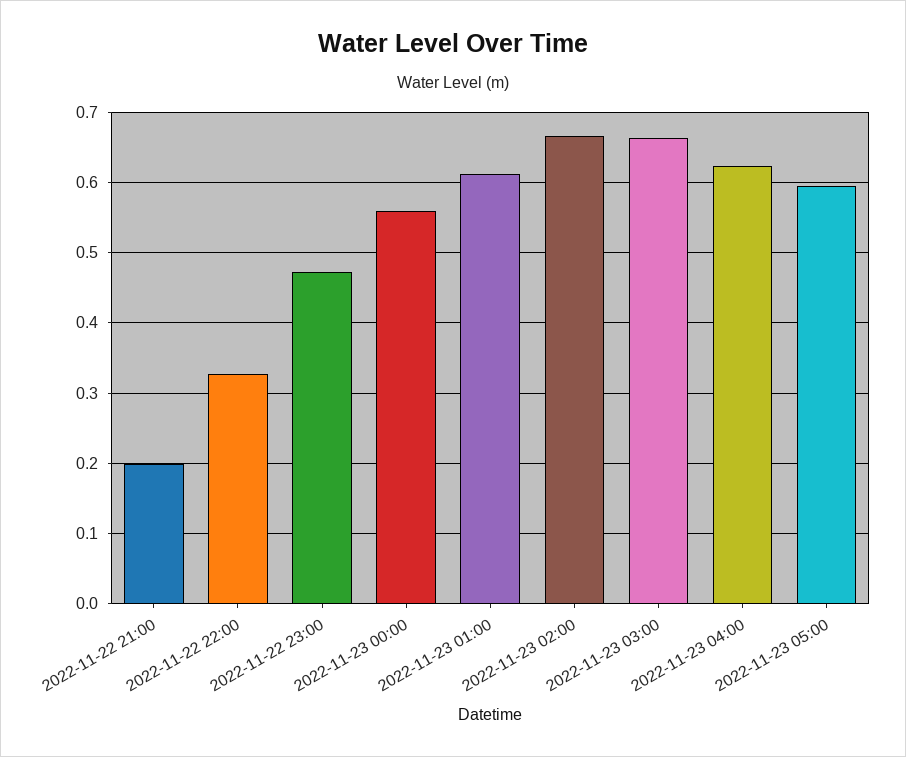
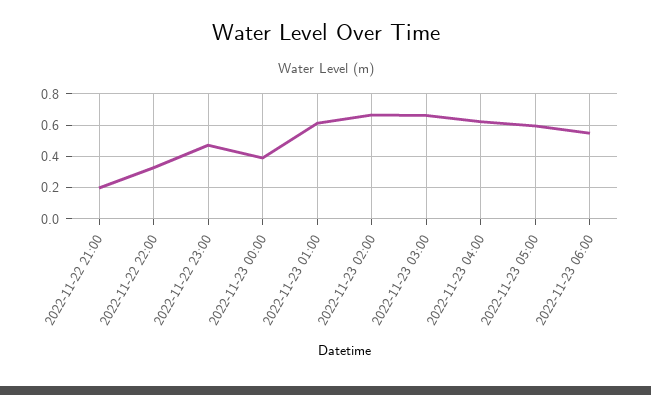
2022-11-23 00:00: 0.56 -> 0.4
2022-11-23 06:00: none -> 0.55

